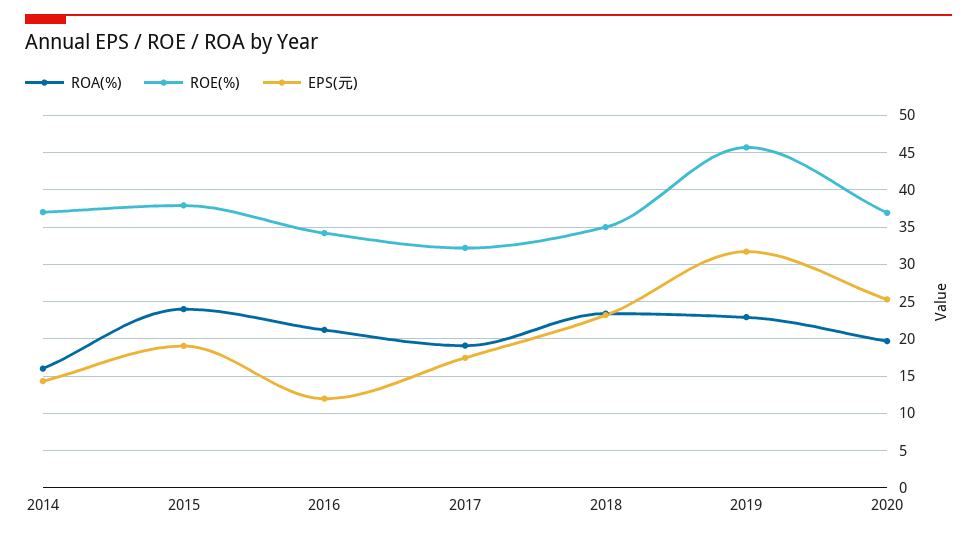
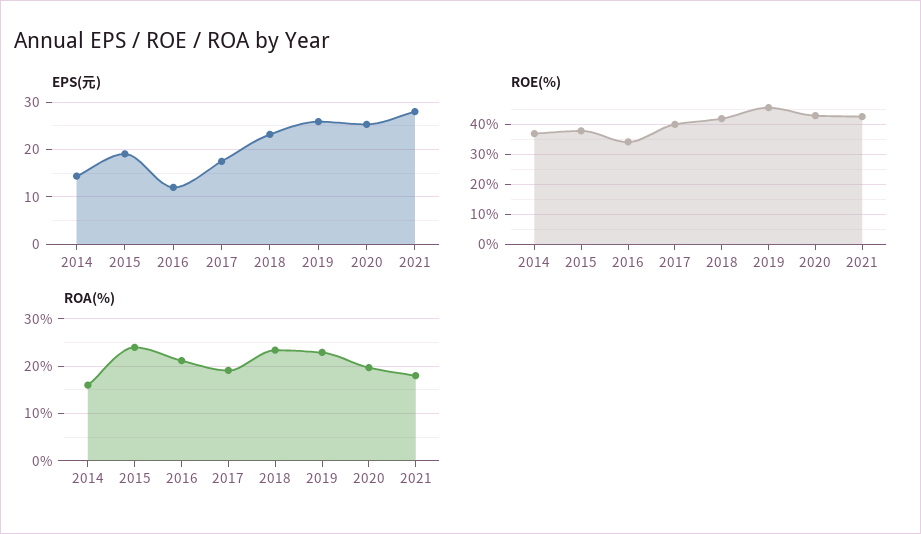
ROE(%), 2017: 32 -> 40
ROE(%), 2018: 35 -> 42.5
EPS(元), 2019: 32 -> 26
ROE(%), 2020: 37 -> 42.5
EPS(元), 2021: none -> 28
ROE(%), 2021: none -> 42.5
ROA(%), 2021: none -> 18

